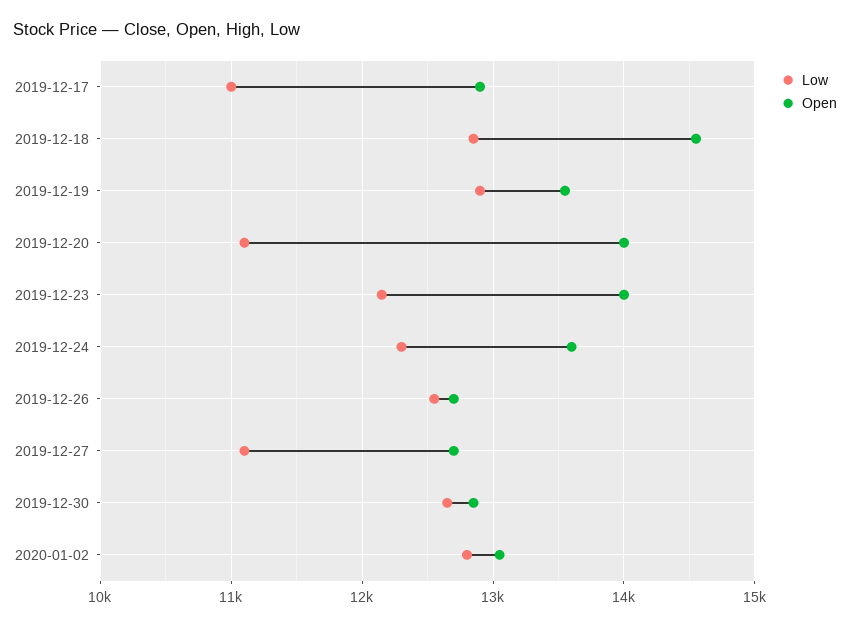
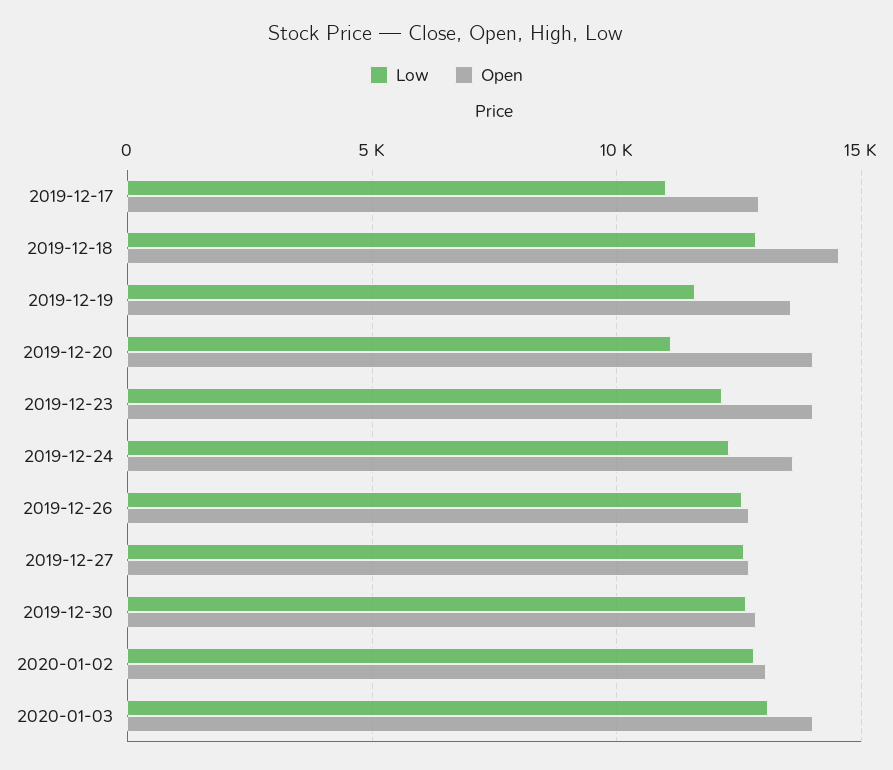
Low, 2019-12-19: 12900 -> 11500
Low, 2019-12-27: 11100 -> 12500
Low, 2020-01-03: none -> 13000
Open, 2020-01-03: none -> 14000

